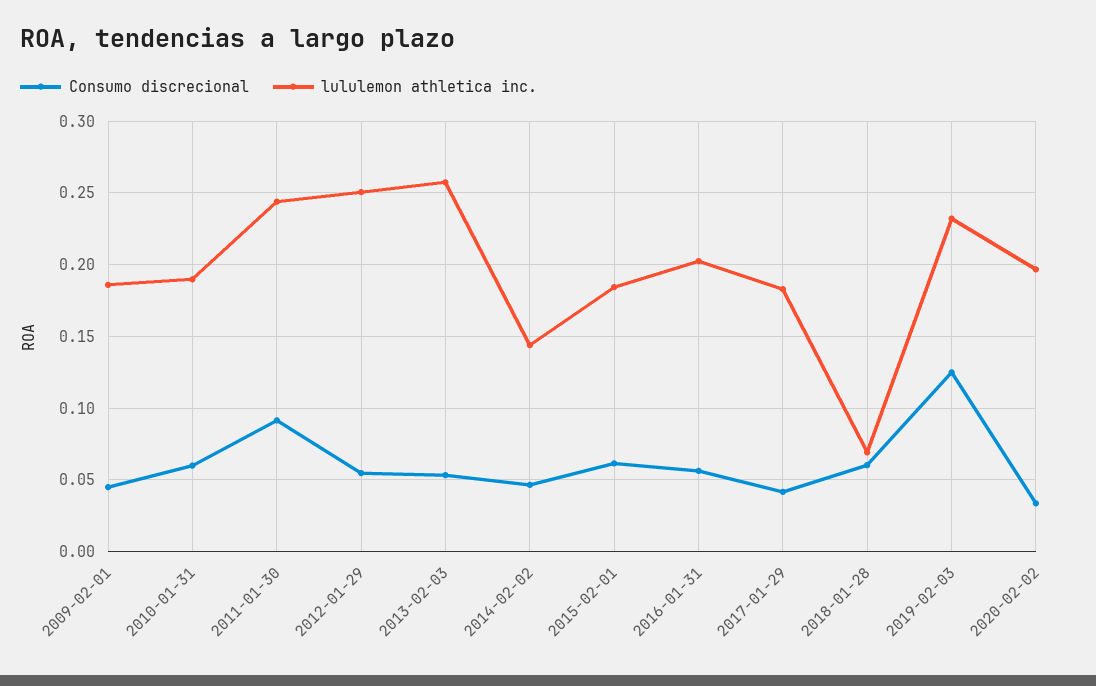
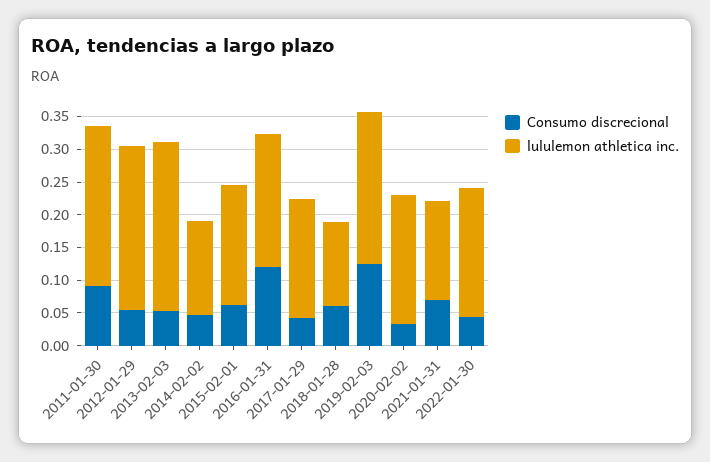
Consumo discrecional, 2009-02-01: 0.045 -> none
lululemon athletica inc., 2009-02-01: 0.185 -> none
Consumo discrecional, 2010-01-31: 0.06 -> none
lululemon athletica inc., 2010-01-31: 0.19 -> none
Consumo discrecional, 2016-01-31: 0.055 -> 0.125
lululemon athletica inc., 2018-01-28: 0.07 -> 0.125
Consumo discrecional, 2021-01-31: none -> 0.075
lululemon athletica inc., 2021-01-31: none -> 0.15
Consumo discrecional, 2022-01-30: none -> 0.05
lululemon athletica inc., 2022-01-30: none -> 0.2

